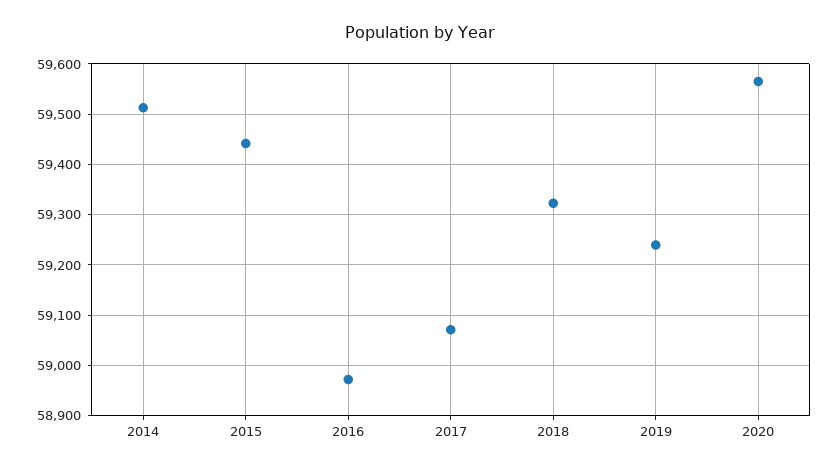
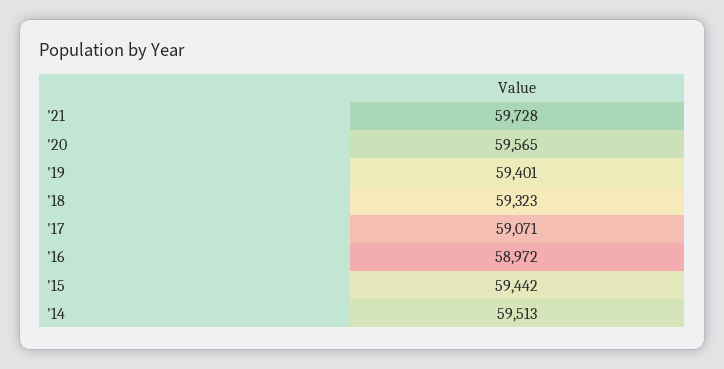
2019: 59240 -> 59401
'21: none -> 59728

